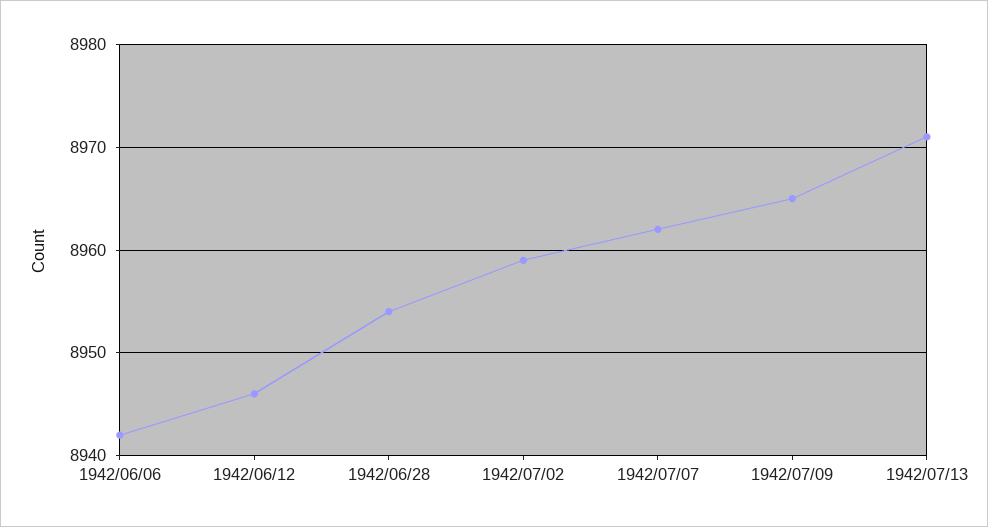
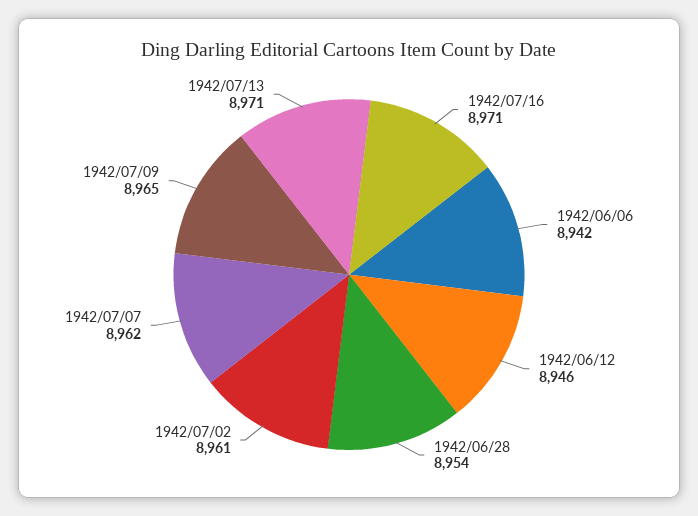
1942/07/02: 8959 -> 8961
1942/07/16: none -> 8971

